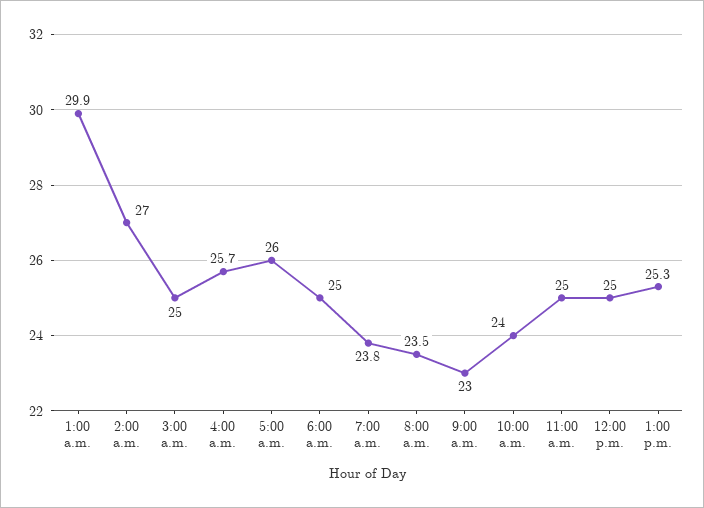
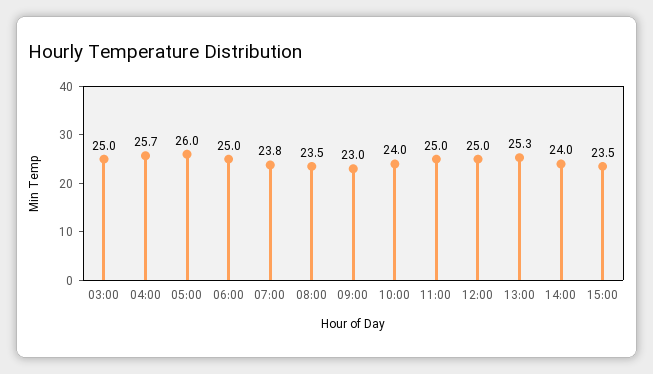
1:00 a.m.: 29.9 -> none
2:00 a.m.: 27 -> none
14:00: none -> 24
15:00: none -> 23.5

